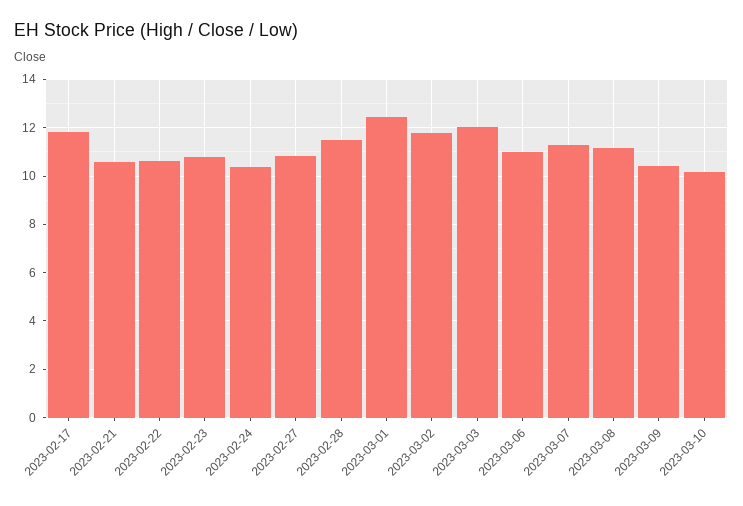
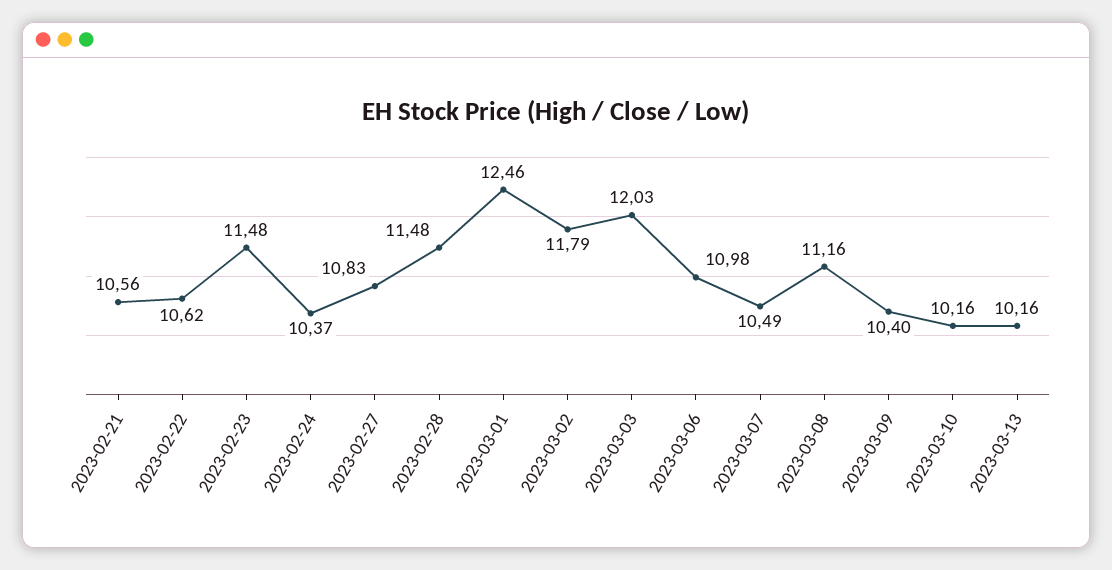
2023-02-17: 11.75 -> none
2023-02-23: 10.75 -> 11.48
2023-03-07: 11.25 -> 10.49
2023-03-13: none -> 10.16

